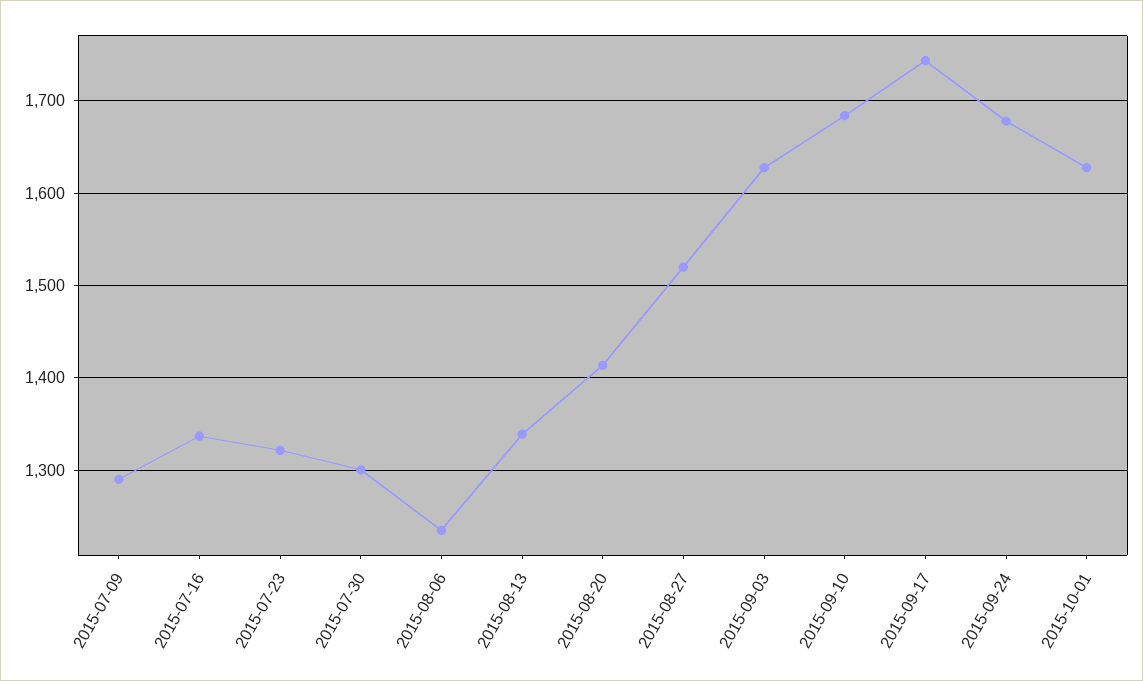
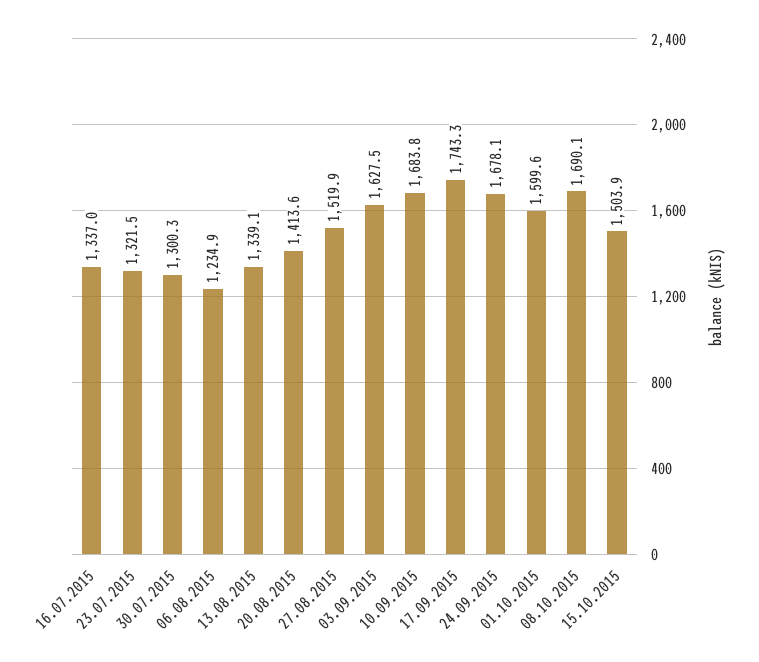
2015-07-09: 1290 -> none
2015-10-01: 1630 -> 1599.6
08.10.2015: none -> 1690.1
15.10.2015: none -> 1503.9

